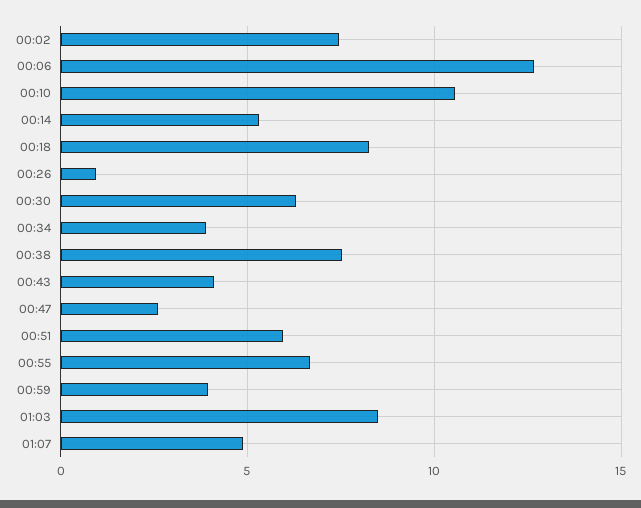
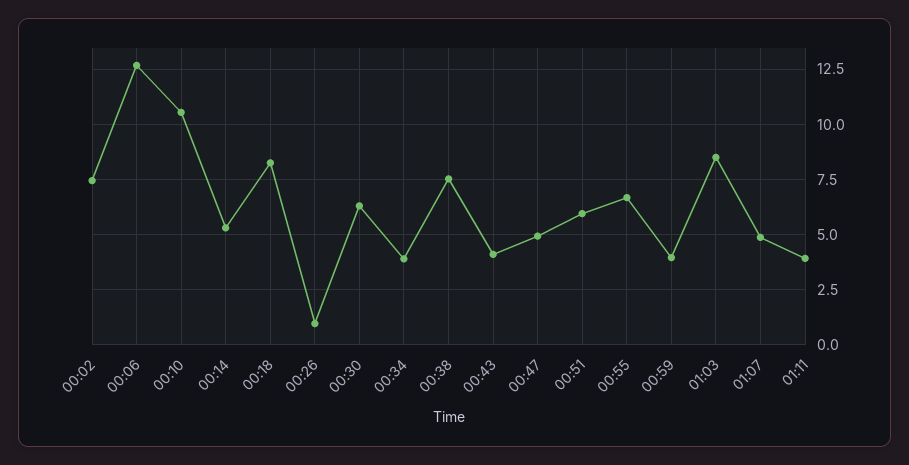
00:47: 2.5 -> 5
01:11: none -> 4

